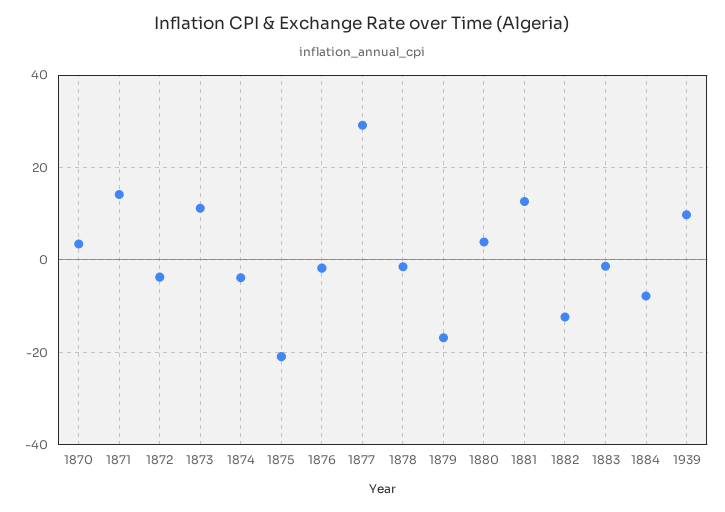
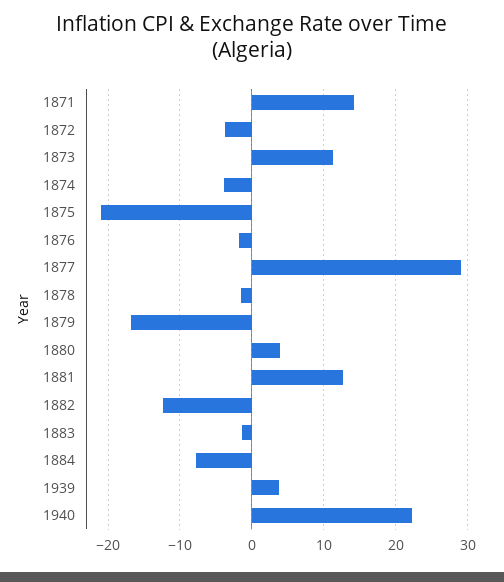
1870: 4 -> none
1939: 10 -> 4
1940: none -> 22

